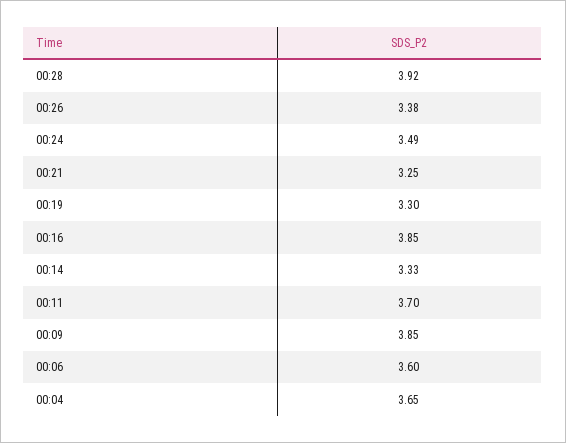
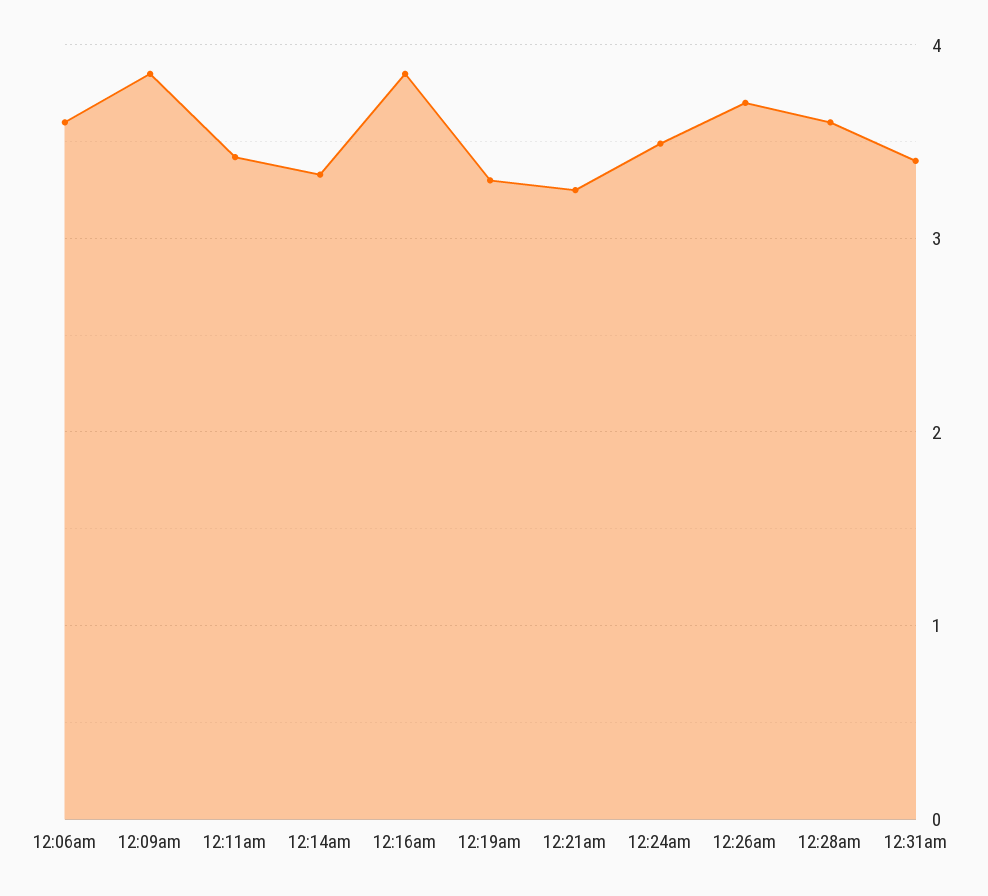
00:28: 3.92 -> 3.6
00:26: 3.38 -> 3.7
00:11: 3.7 -> 3.4
00:04: 3.65 -> none
12:31am: none -> 3.4

